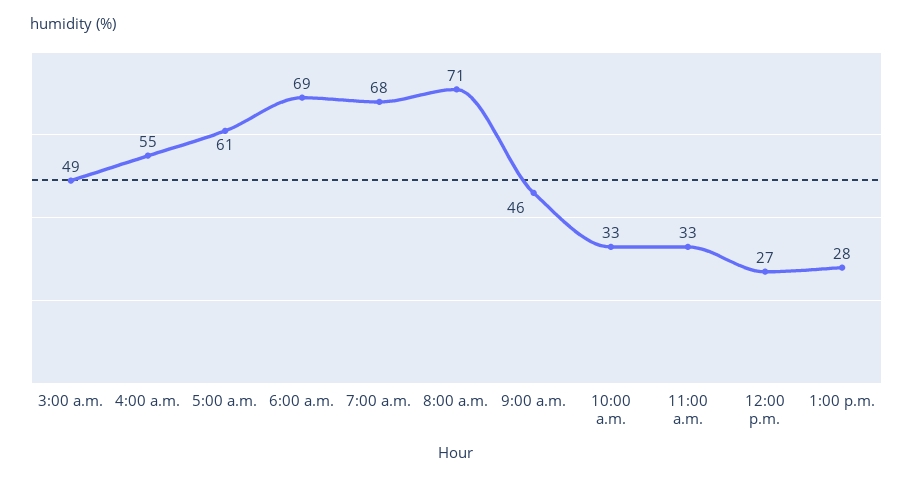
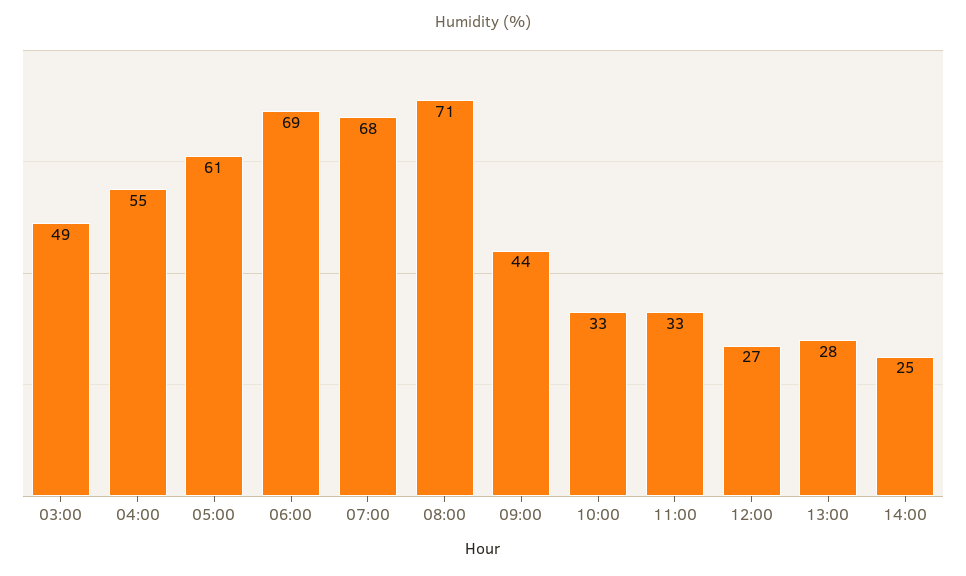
9:00 a.m.: 46 -> 44
14:00: none -> 25

